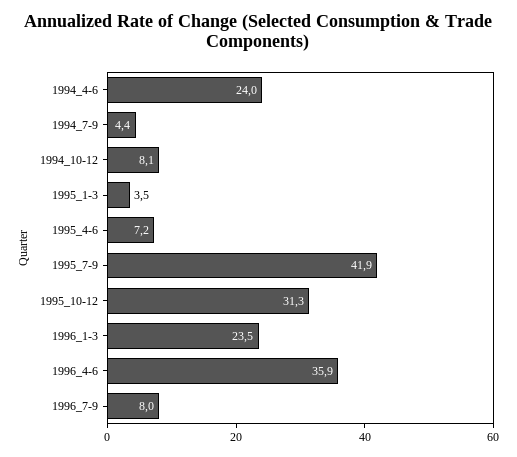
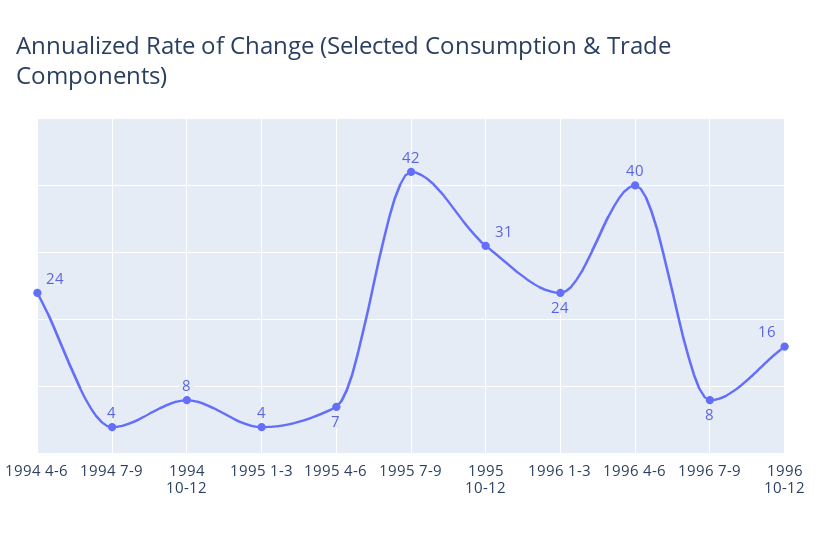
1996_4-6: 35.9 -> 40
1996 10-12: none -> 16

